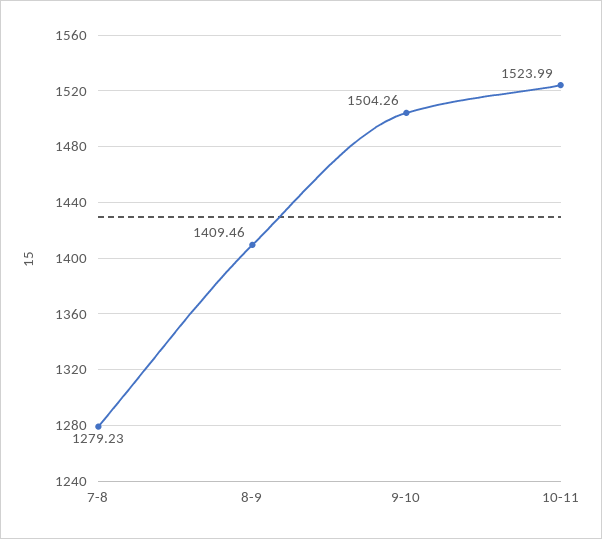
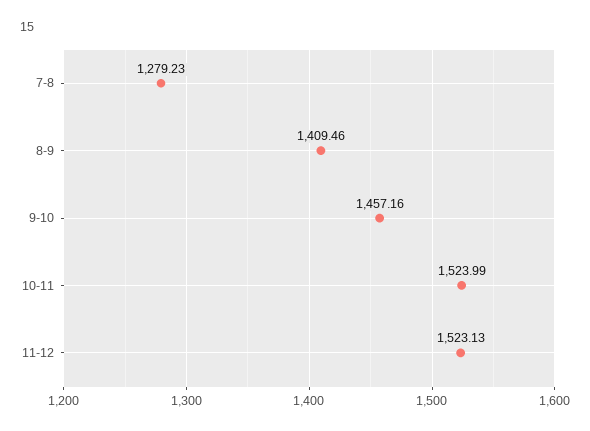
9-10: 1504.26 -> 1457.16
11-12: none -> 1523.13

